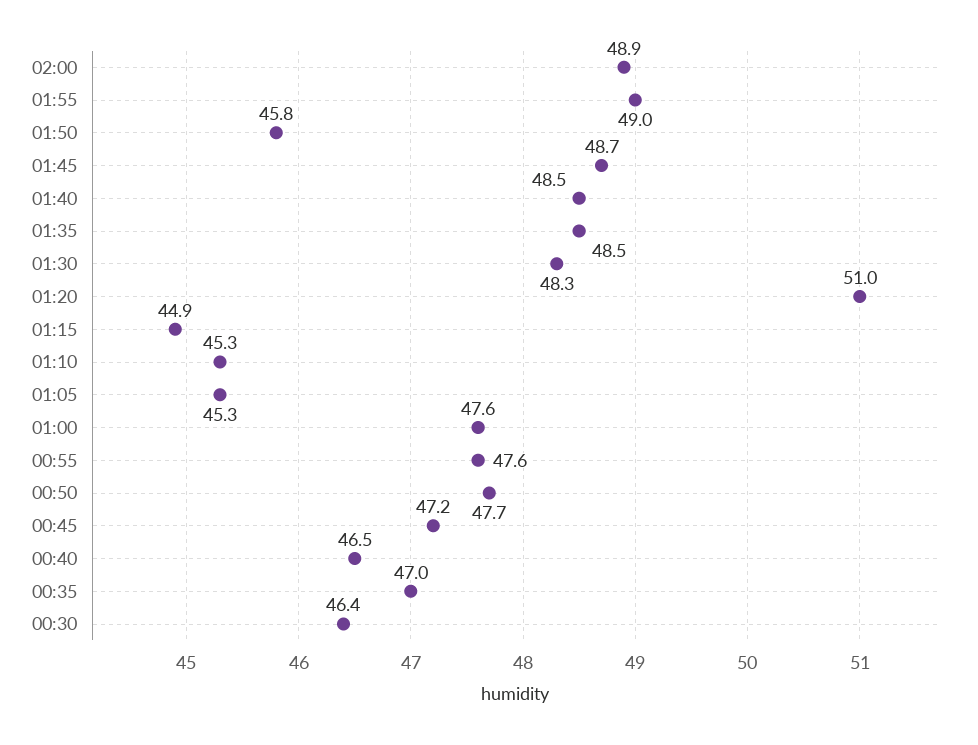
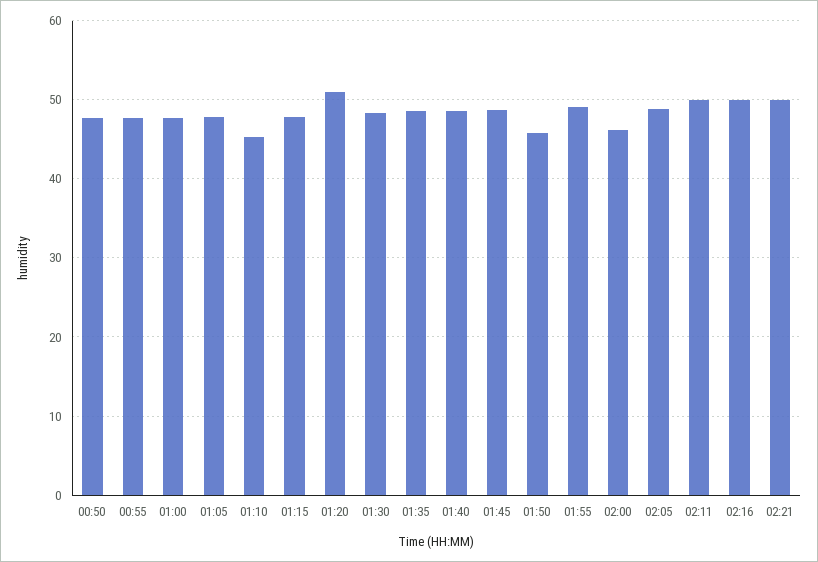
02:00: 48.9 -> 46
01:15: 44.9 -> 48
01:05: 45.3 -> 48
00:45: 47.2 -> none
00:40: 46.5 -> none
00:35: 47 -> none
00:30: 46.4 -> none
02:05: none -> 49
02:11: none -> 50
02:16: none -> 50
02:21: none -> 50

